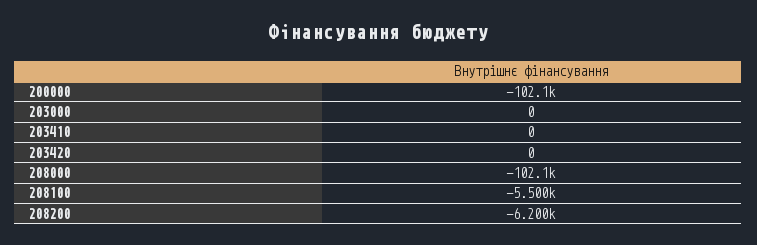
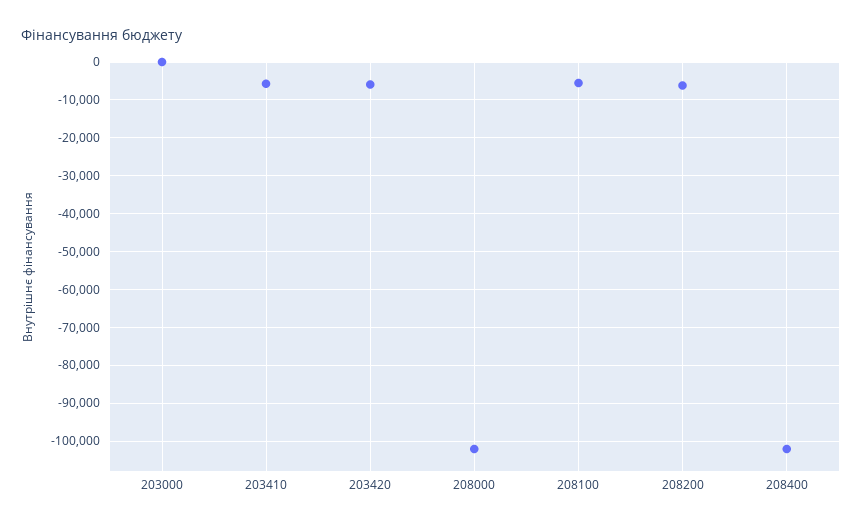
200000: -102100 -> none
203410: 0 -> -6000
203420: 0 -> -6000
208400: none -> -102000

